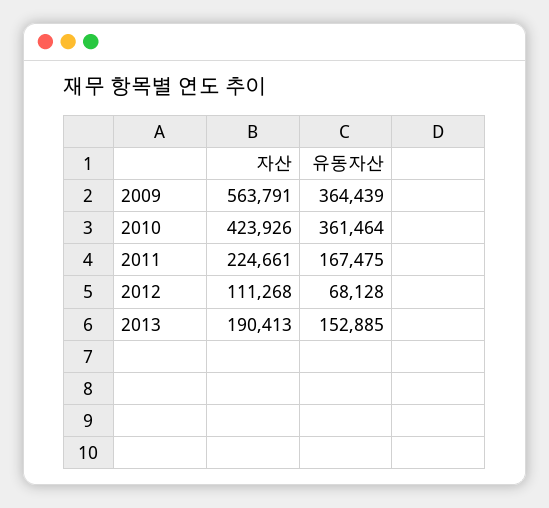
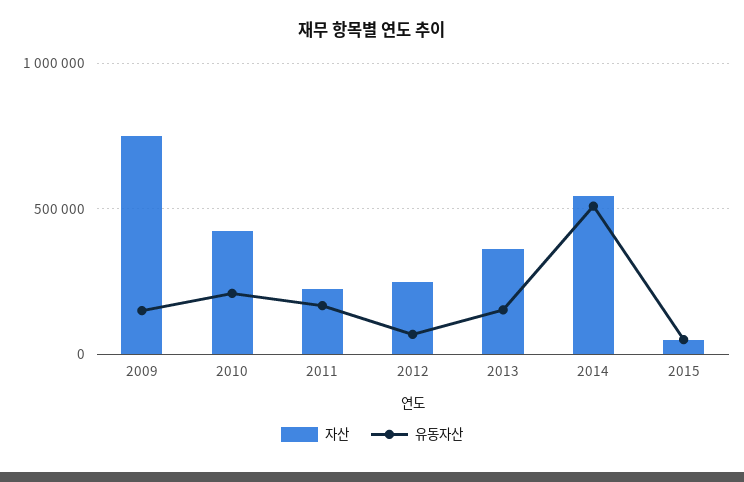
자산, 2009: 563791 -> 750000
유동자산, 2009: 364439 -> 150000
유동자산, 2010: 361464 -> 200000
자산, 2012: 111268 -> 250000
자산, 2013: 190413 -> 350000
자산, 2014: none -> 550000
유동자산, 2014: none -> 500000
자산, 2015: none -> 50000
유동자산, 2015: none -> 50000

